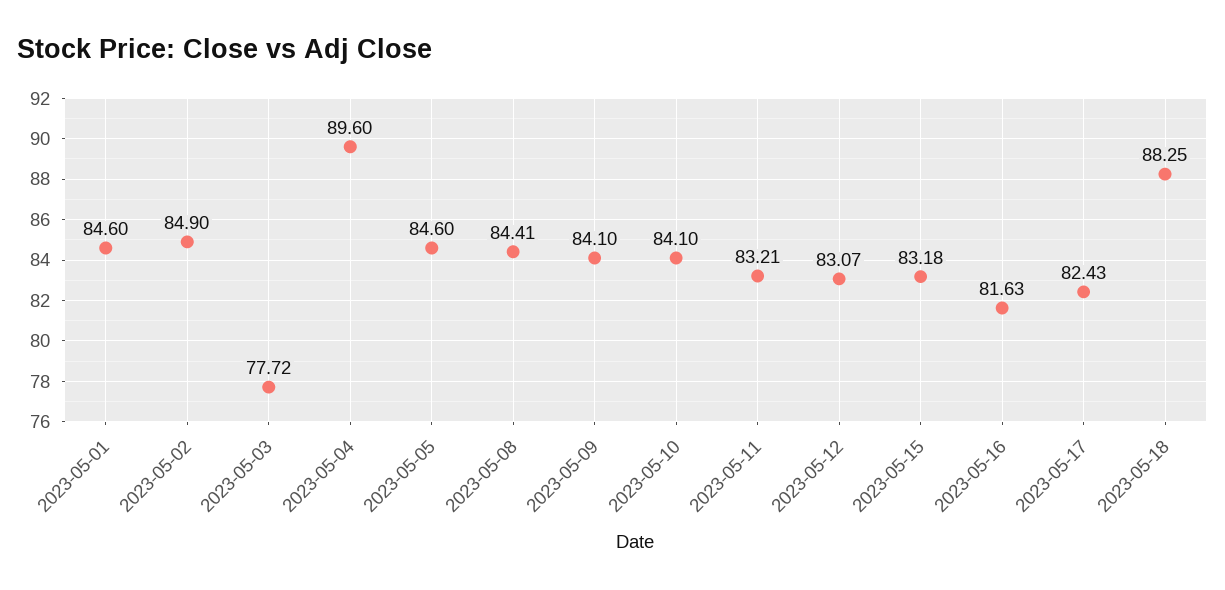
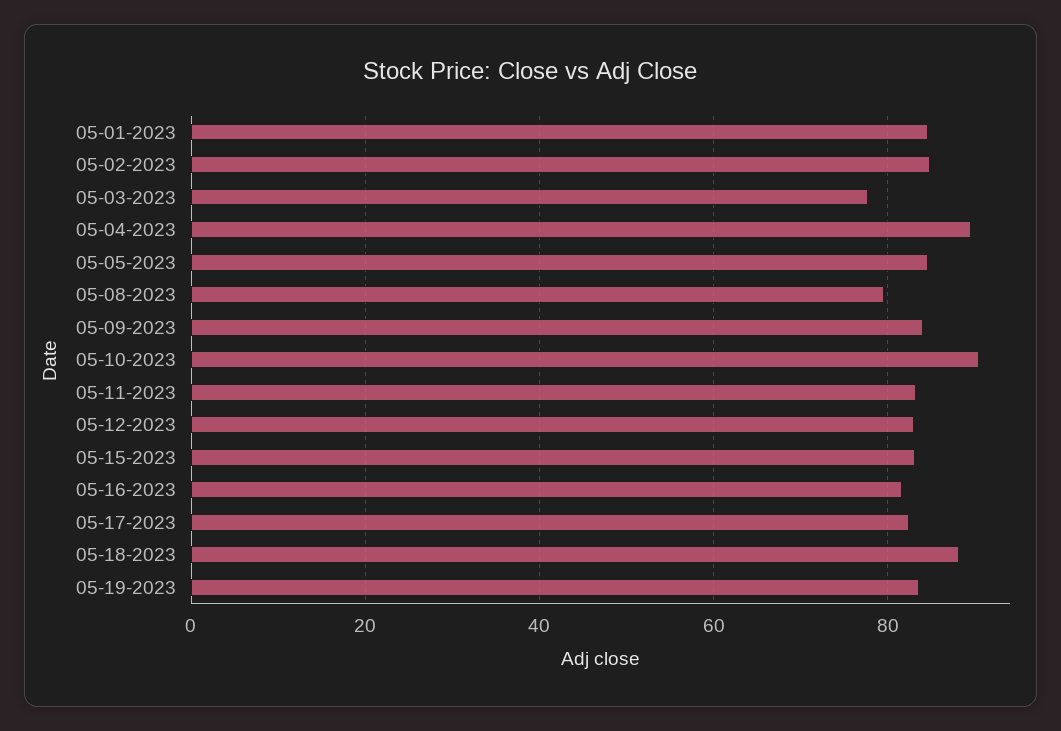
2023-05-08: 84.41 -> 80
2023-05-10: 84.1 -> 90
05-19-2023: none -> 84

